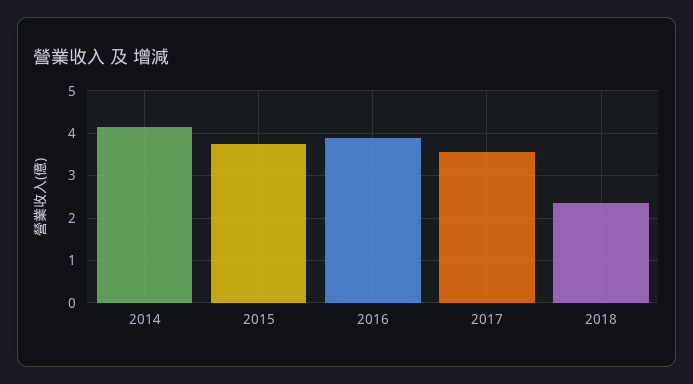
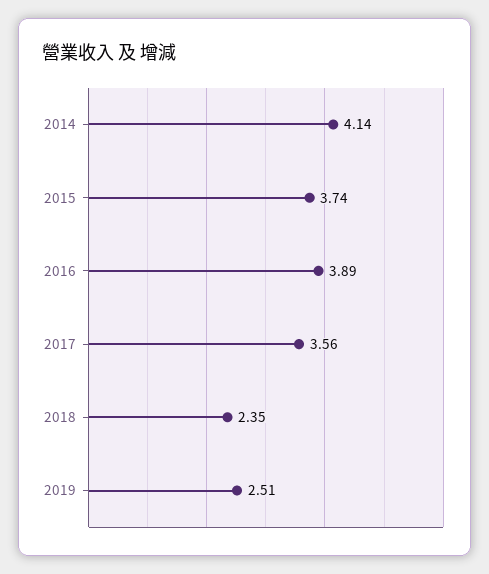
2019: none -> 2.51

